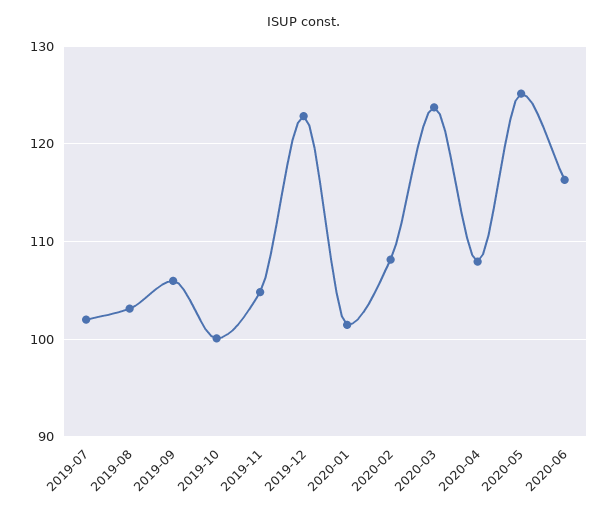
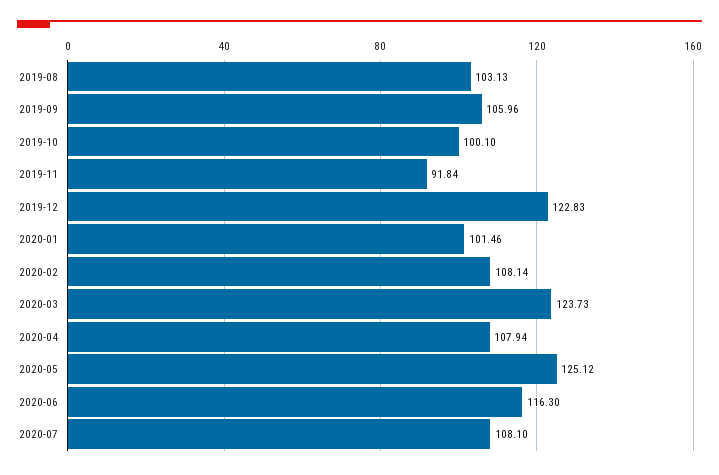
2019-07: 102 -> none
2019-11: 105 -> 91.84
2020-07: none -> 108.1

